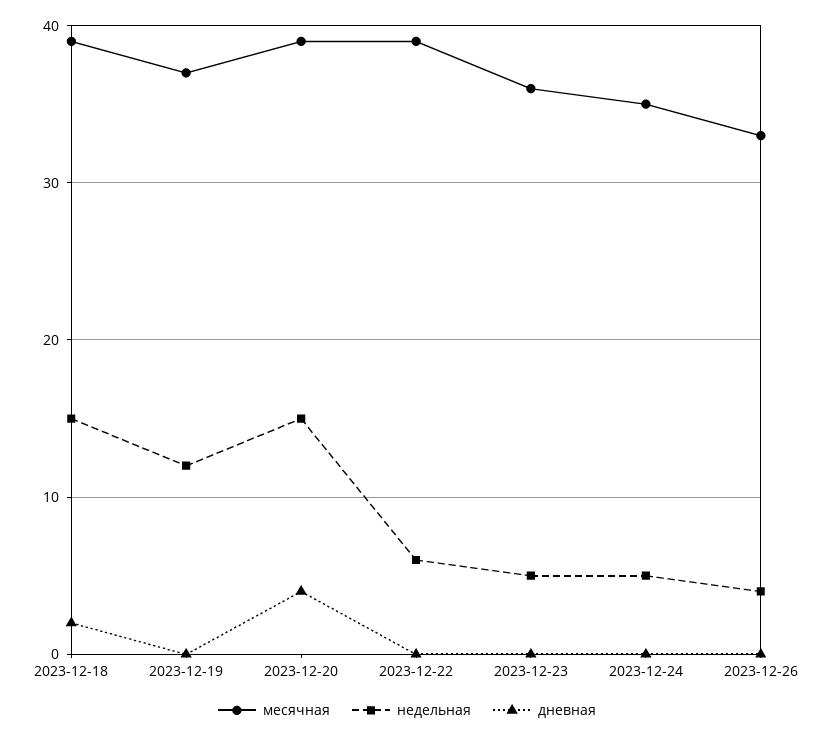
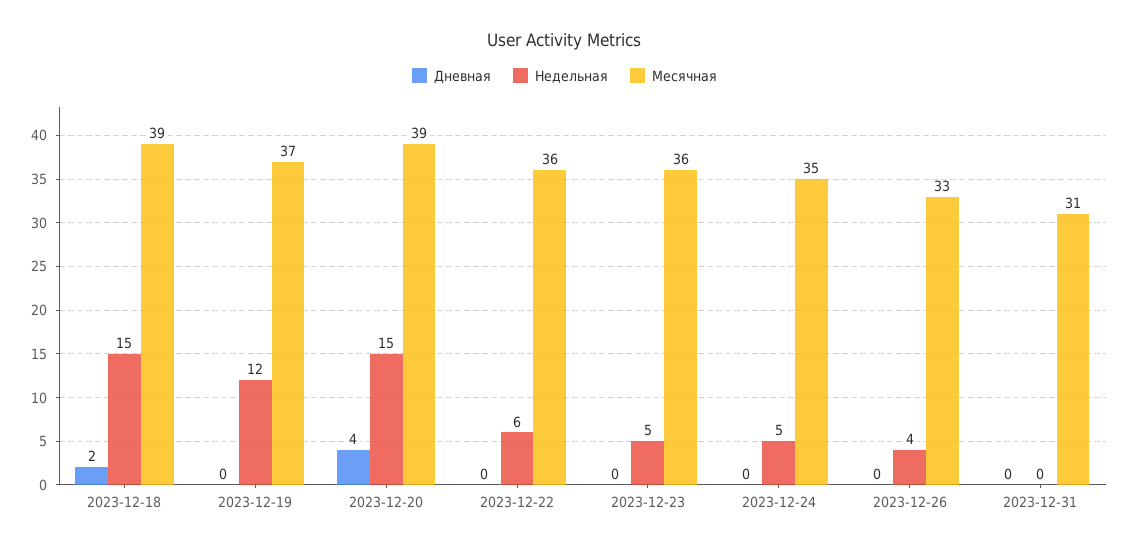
месячная, 2023-12-22: 39 -> 36
дневная, 2023-12-31: none -> 0
недельная, 2023-12-31: none -> 0
месячная, 2023-12-31: none -> 31

